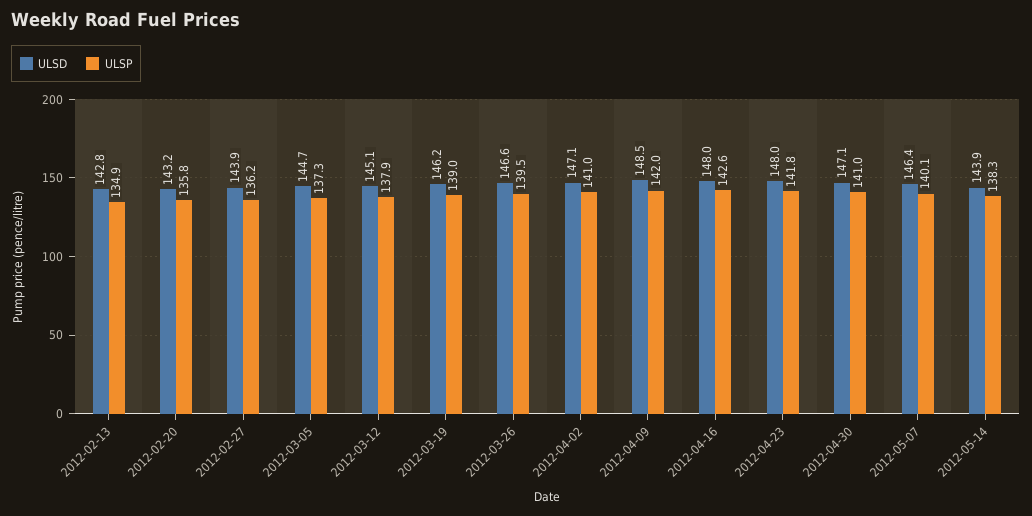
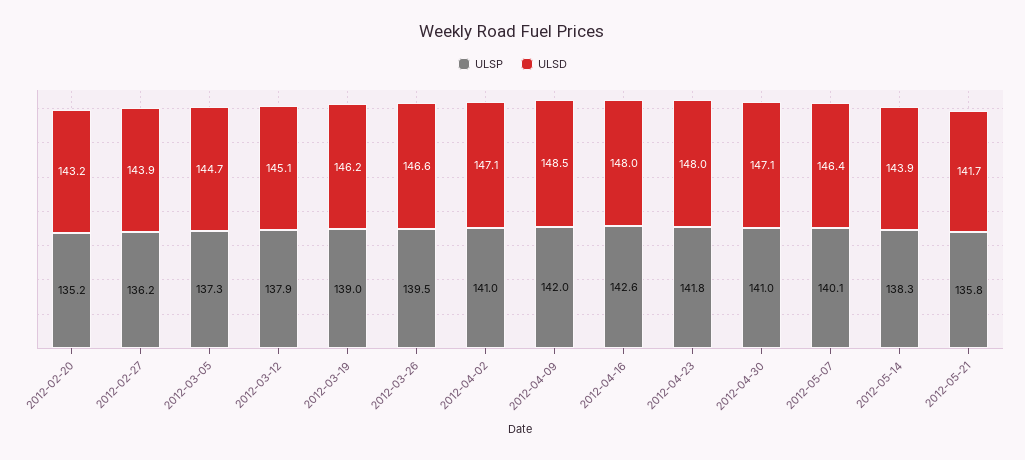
ULSD, 2012-02-13: 142.8 -> none
ULSP, 2012-02-13: 134.9 -> none
ULSP, 2012-02-20: 135.8 -> 135.2
ULSP, 2012-05-21: none -> 135.8
ULSD, 2012-05-21: none -> 141.7

